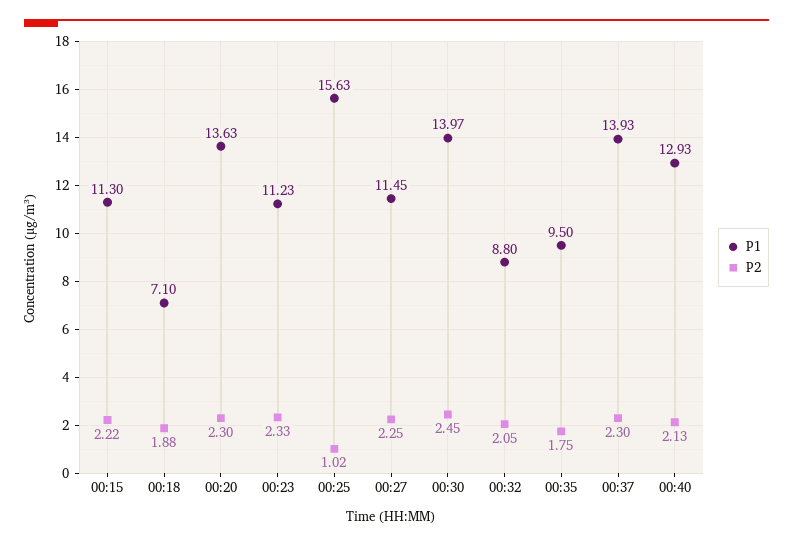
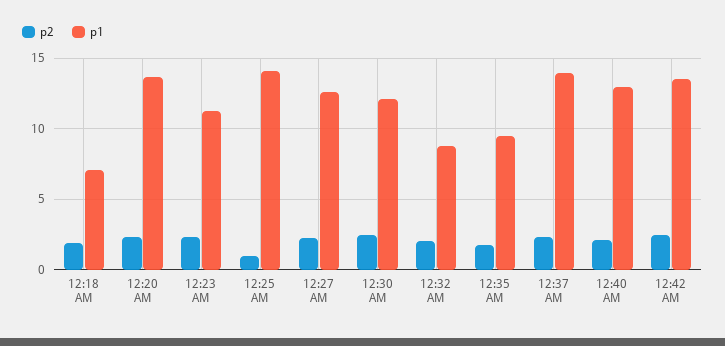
P1, 00:15: 11.3 -> none
P2, 00:15: 2.22 -> none
P1, 00:25: 15.63 -> 14
P1, 00:27: 11.45 -> 12.5
P1, 00:30: 13.97 -> 12
P2, 12:42 AM: none -> 2.5
P1, 12:42 AM: none -> 13.5

